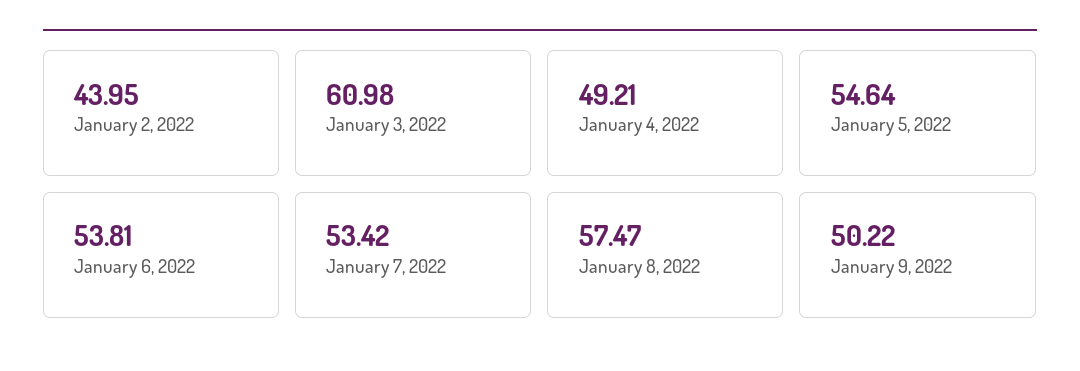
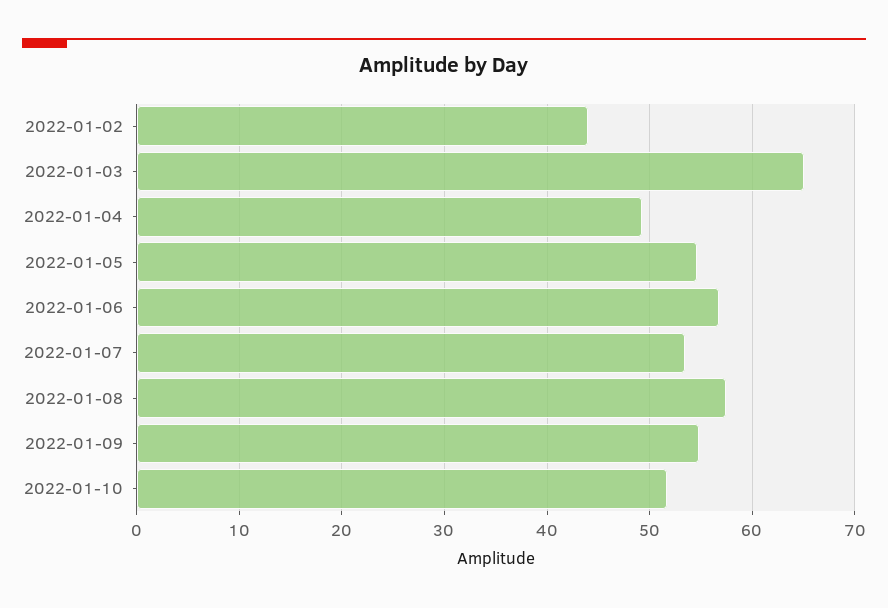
January 3, 2022: 60.98 -> 65
January 6, 2022: 53.81 -> 57
January 9, 2022: 50.22 -> 55
2022-01-10: none -> 52

